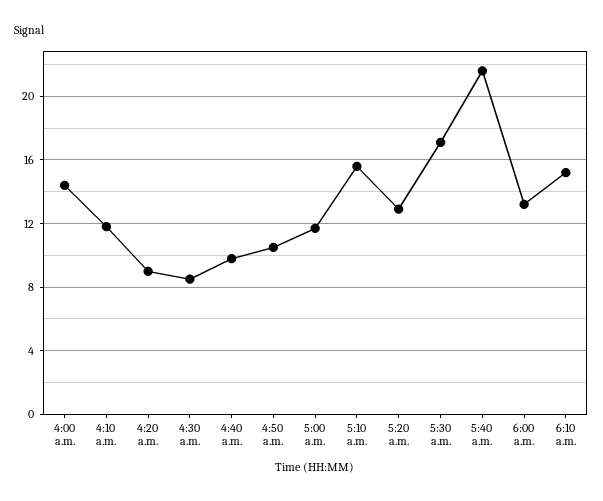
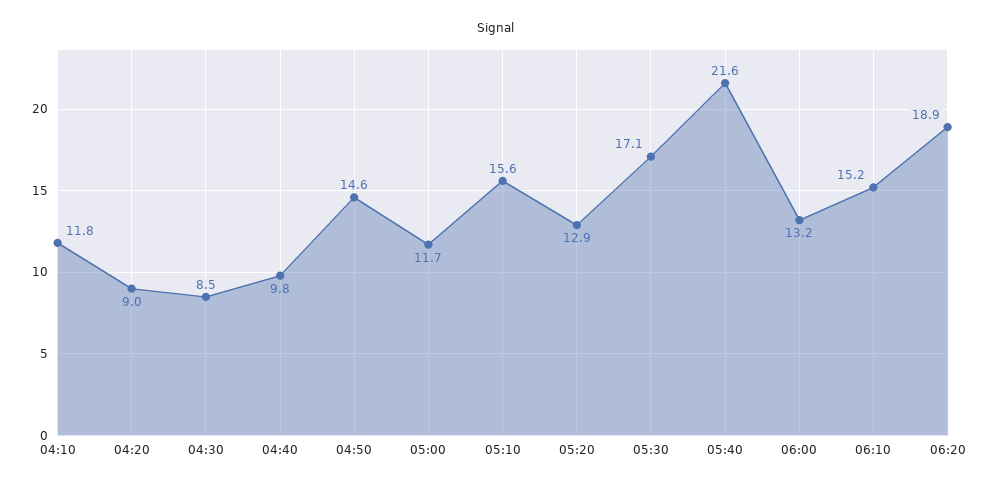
4:00 a.m.: 14.5 -> none
4:50 a.m.: 10.5 -> 14.6
06:20: none -> 18.9

